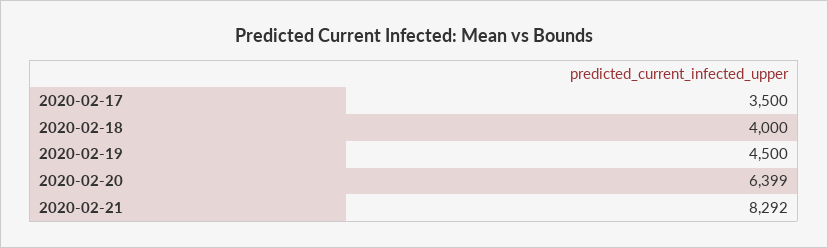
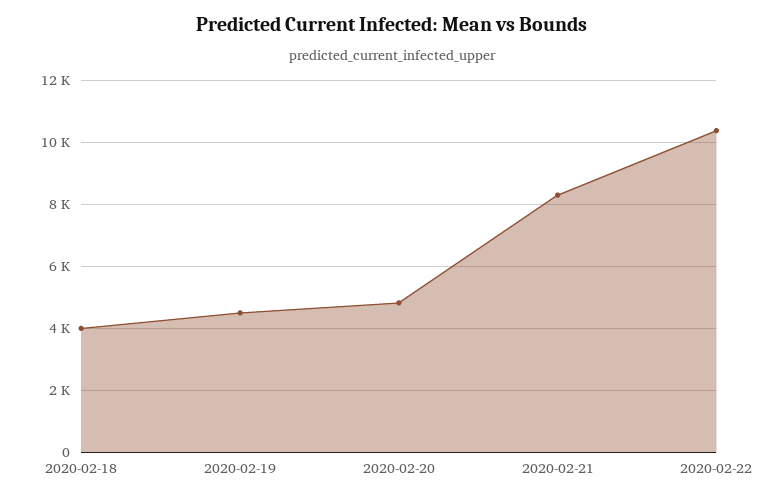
2020-02-17: 3500 -> none
2020-02-20: 6399 -> 4800
2020-02-22: none -> 10400

